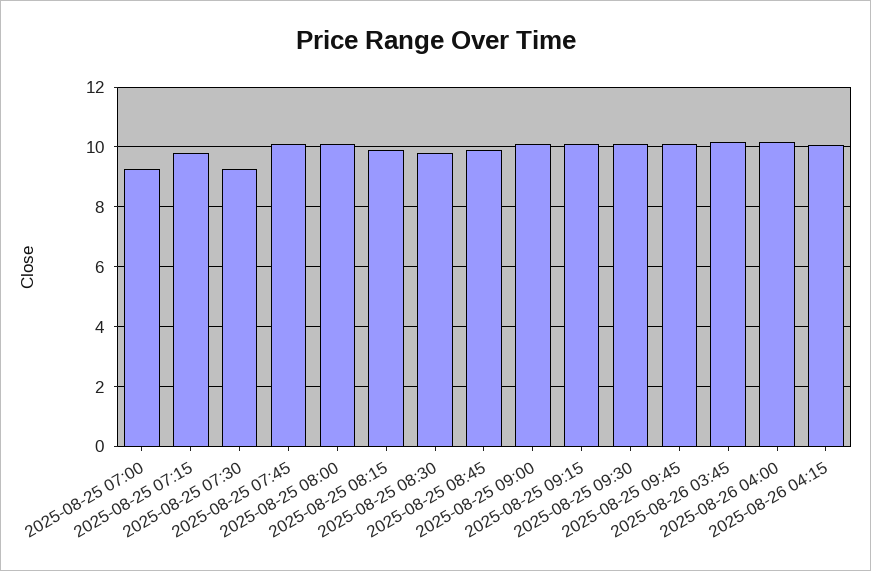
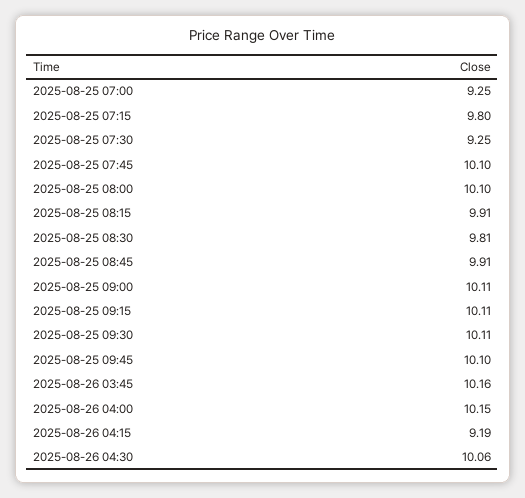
2025-08-26 04:15: 10 -> 9.19
2025-08-26 04:30: none -> 10.06

